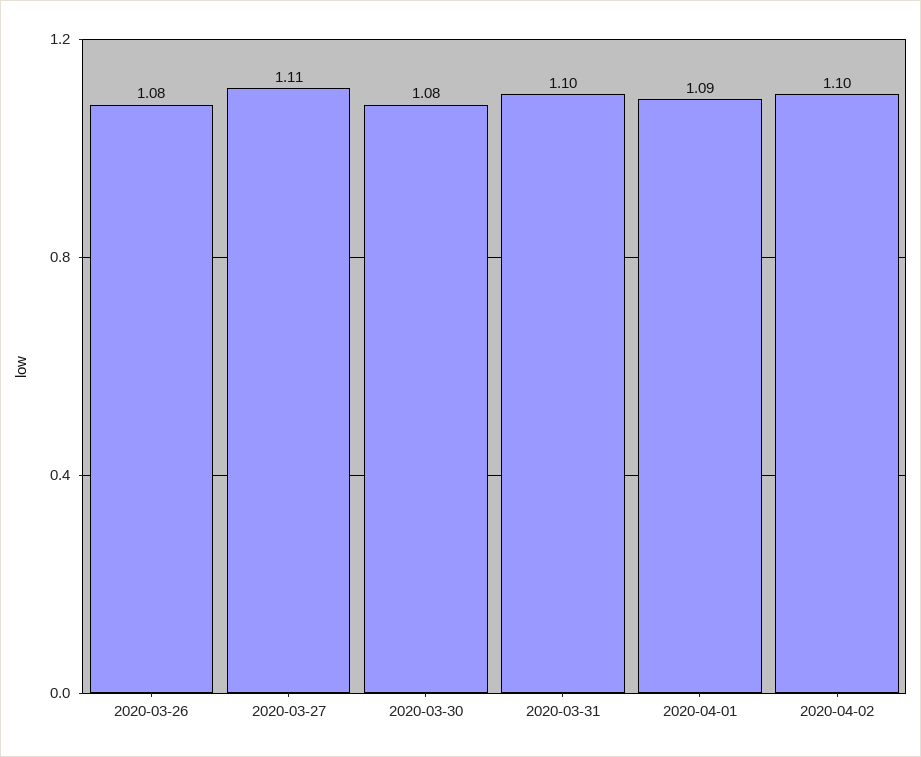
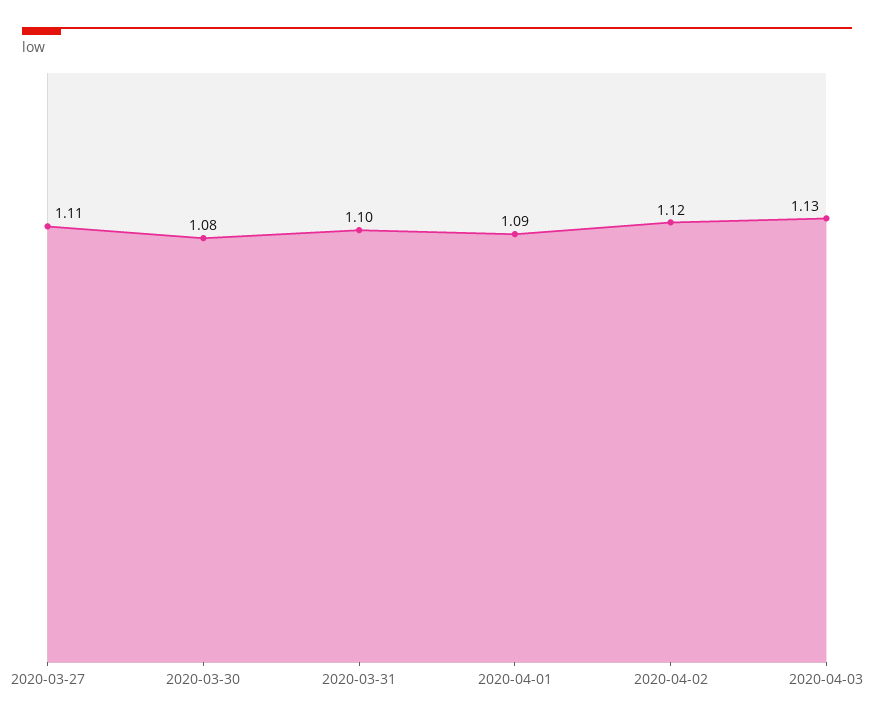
2020-03-26: 1.08 -> none
2020-04-02: 1.1 -> 1.12
2020-04-03: none -> 1.13

